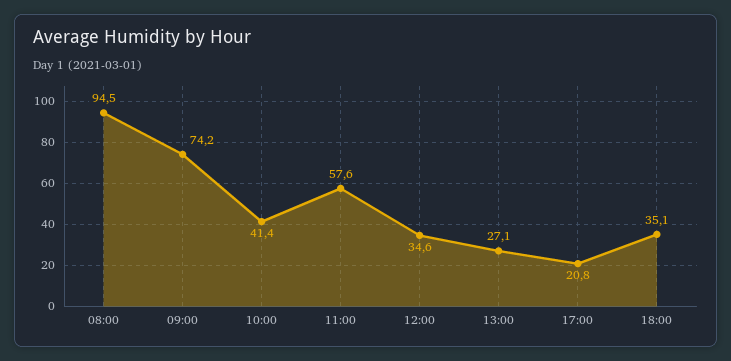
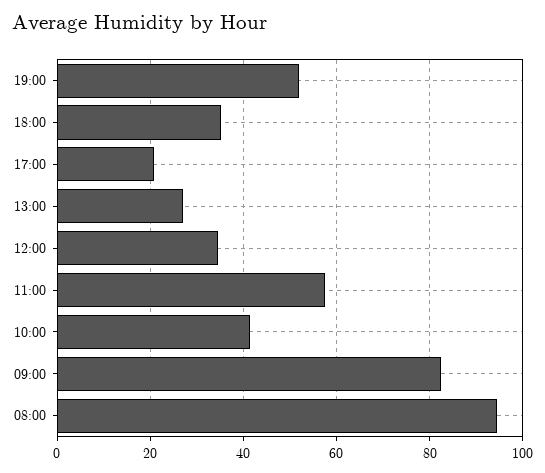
09:00: 74.2 -> 82
19:00: none -> 52

